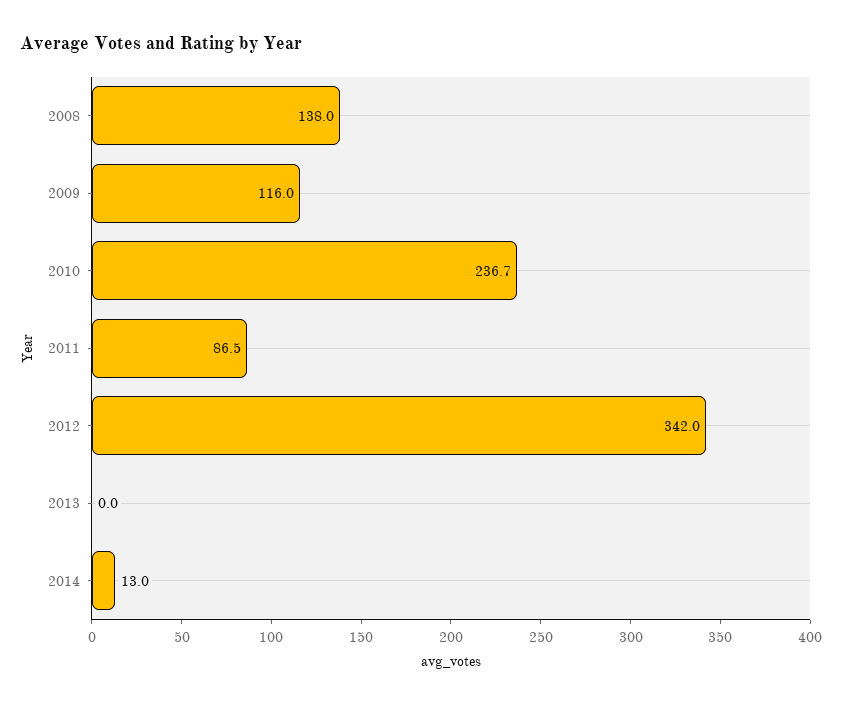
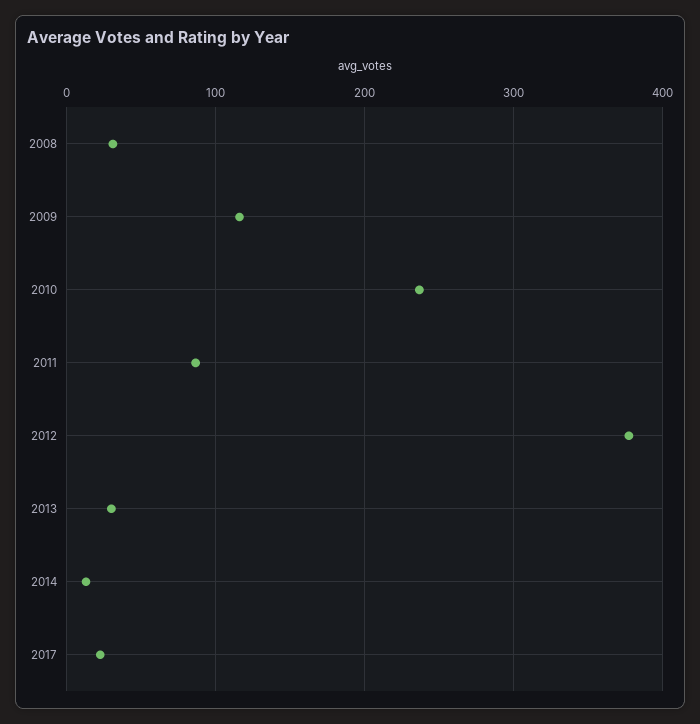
2008: 138 -> 30
2012: 342 -> 380
2013: 0 -> 30
2017: none -> 20

